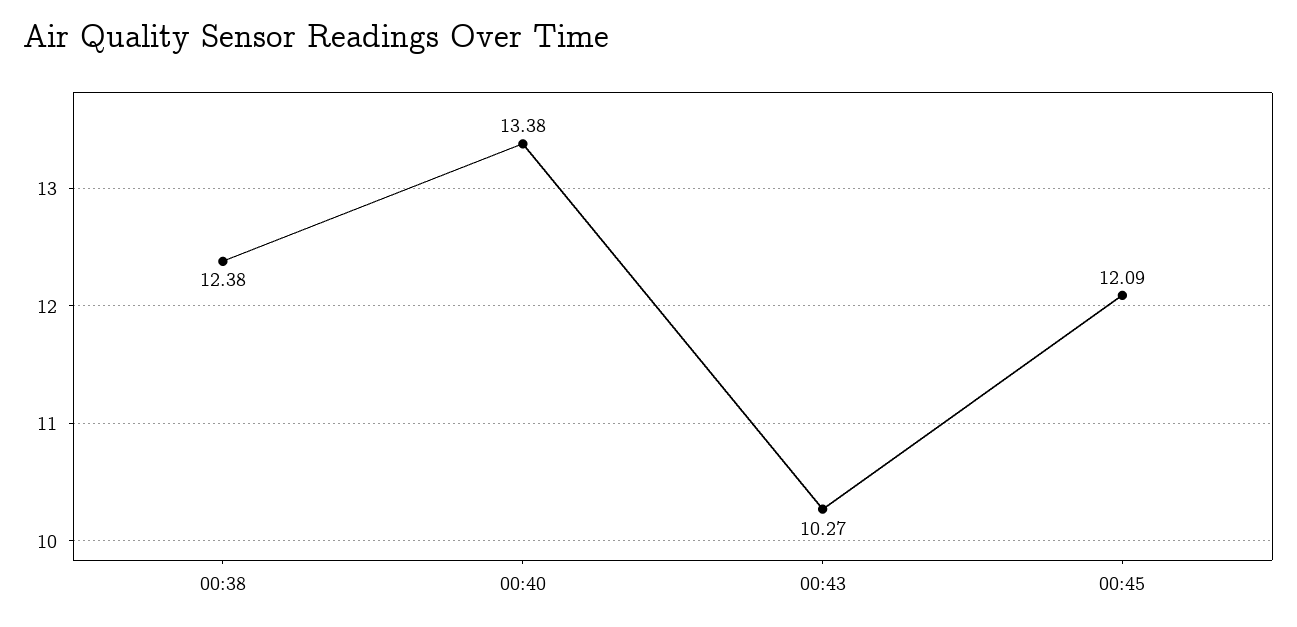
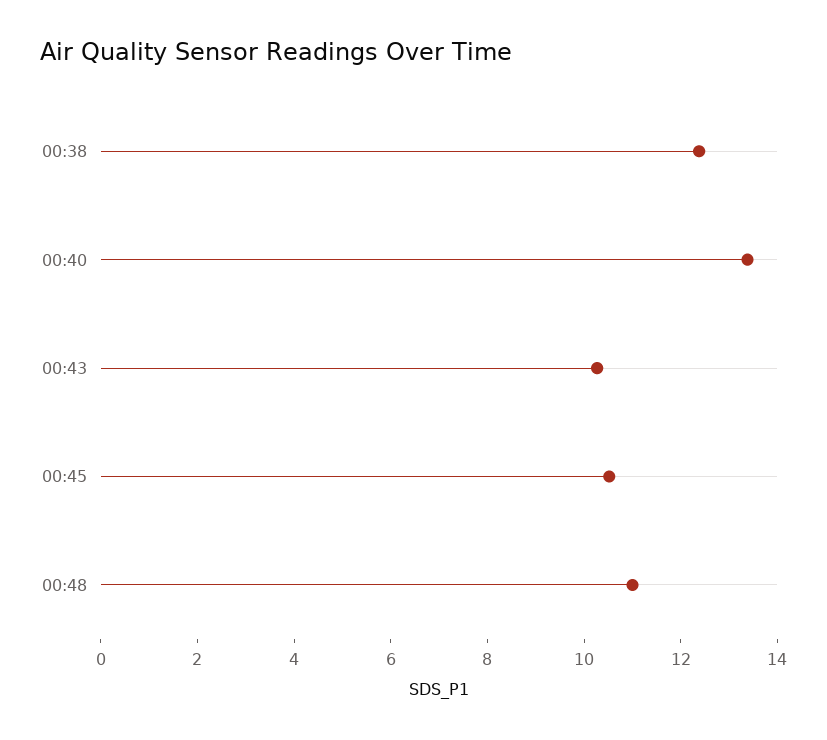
00:45: 12.09 -> 10.5
00:48: none -> 11

